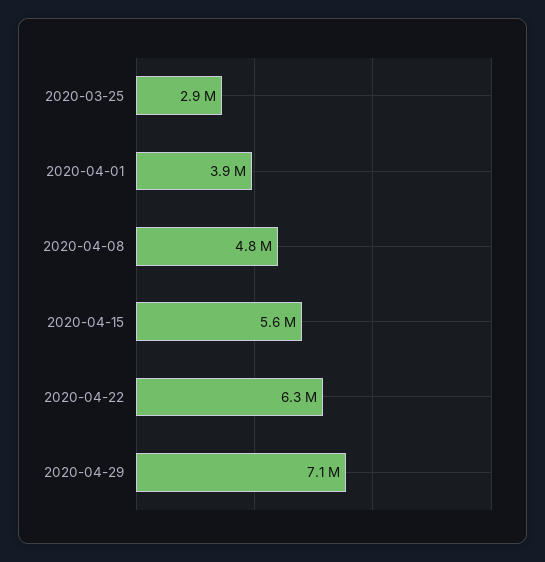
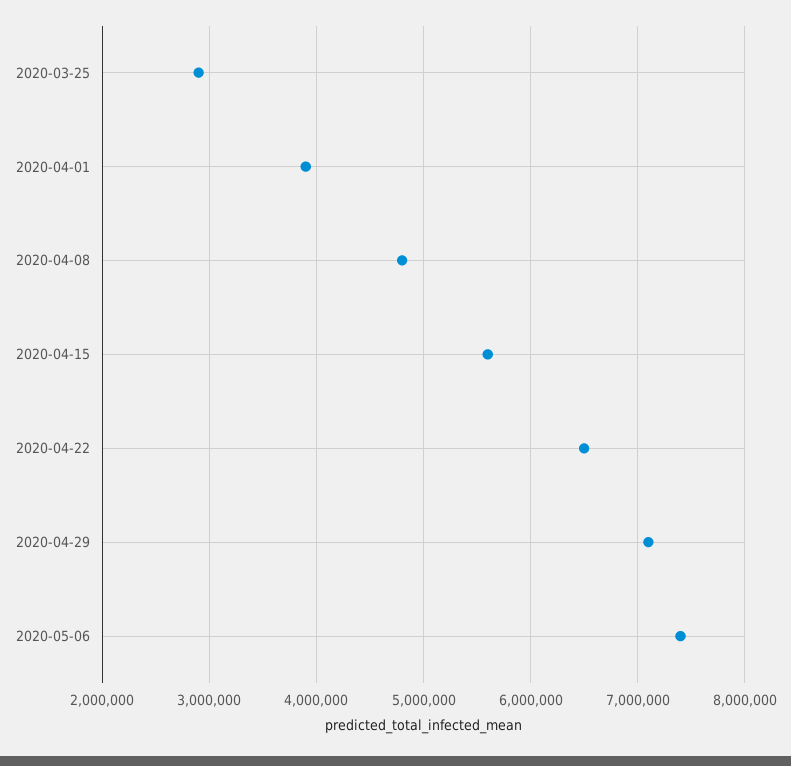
2020-04-22: 6300000 -> 6500000
2020-05-06: none -> 7400000

